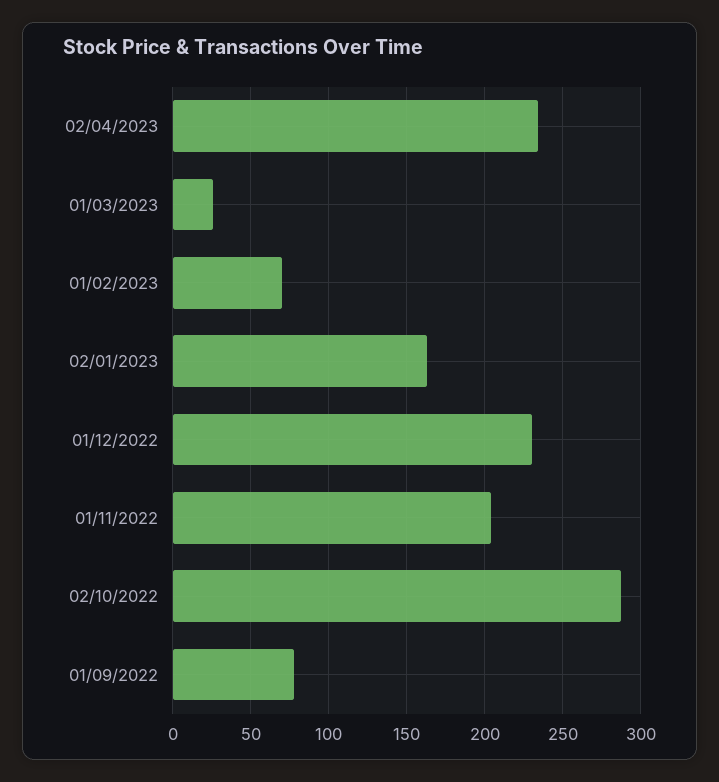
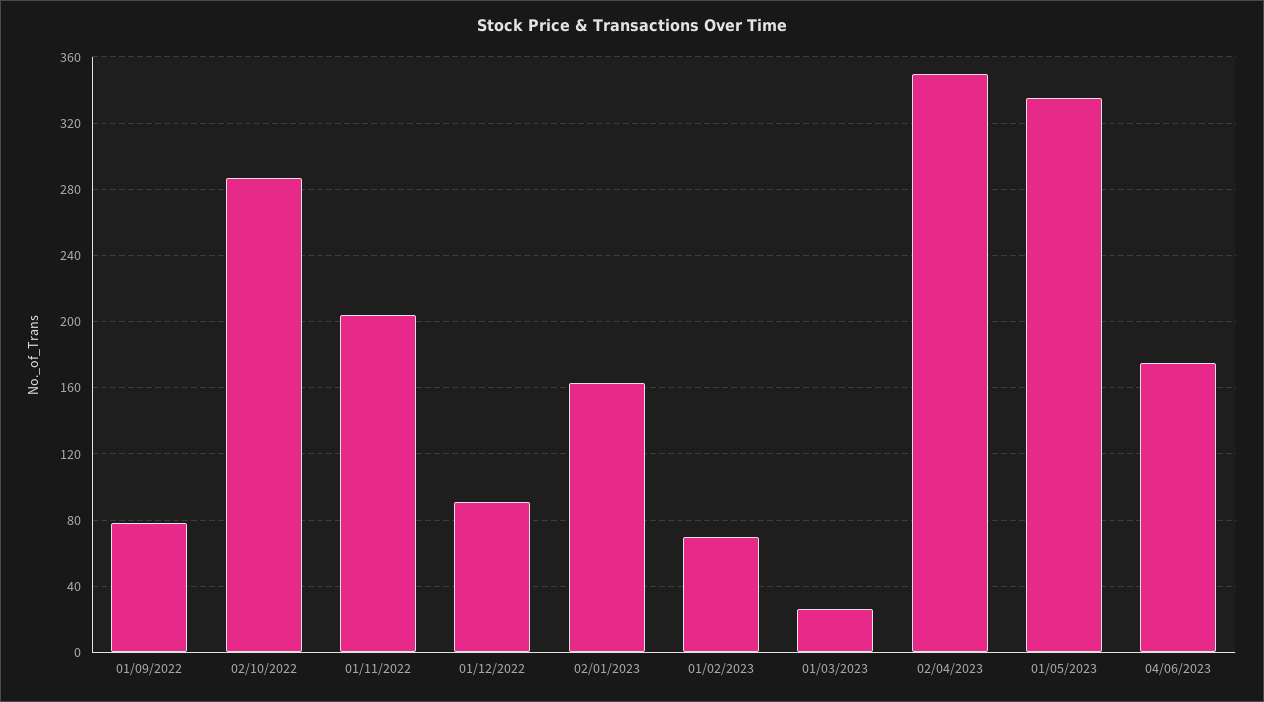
02/04/2023: 235 -> 350
01/12/2022: 230 -> 90
01/05/2023: none -> 335
04/06/2023: none -> 175

